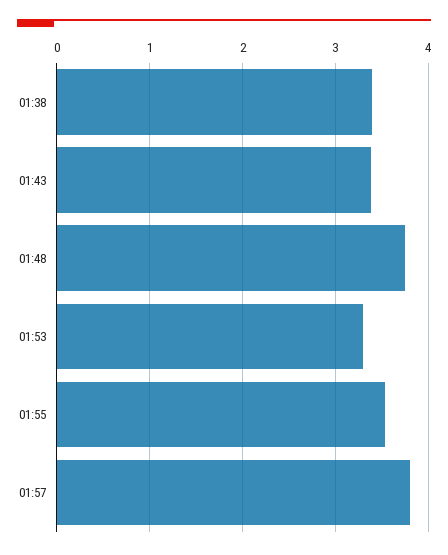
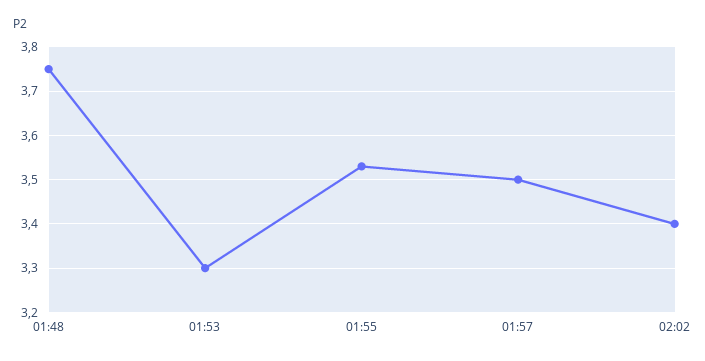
01:38: 3.4 -> none
01:43: 3.4 -> none
01:57: 3.8 -> 3.5
02:02: none -> 3.4

